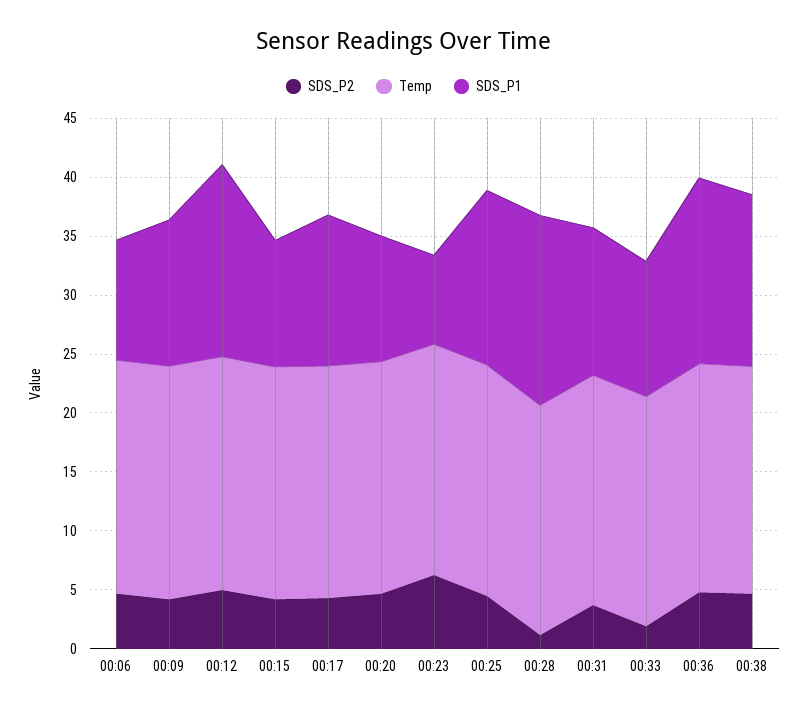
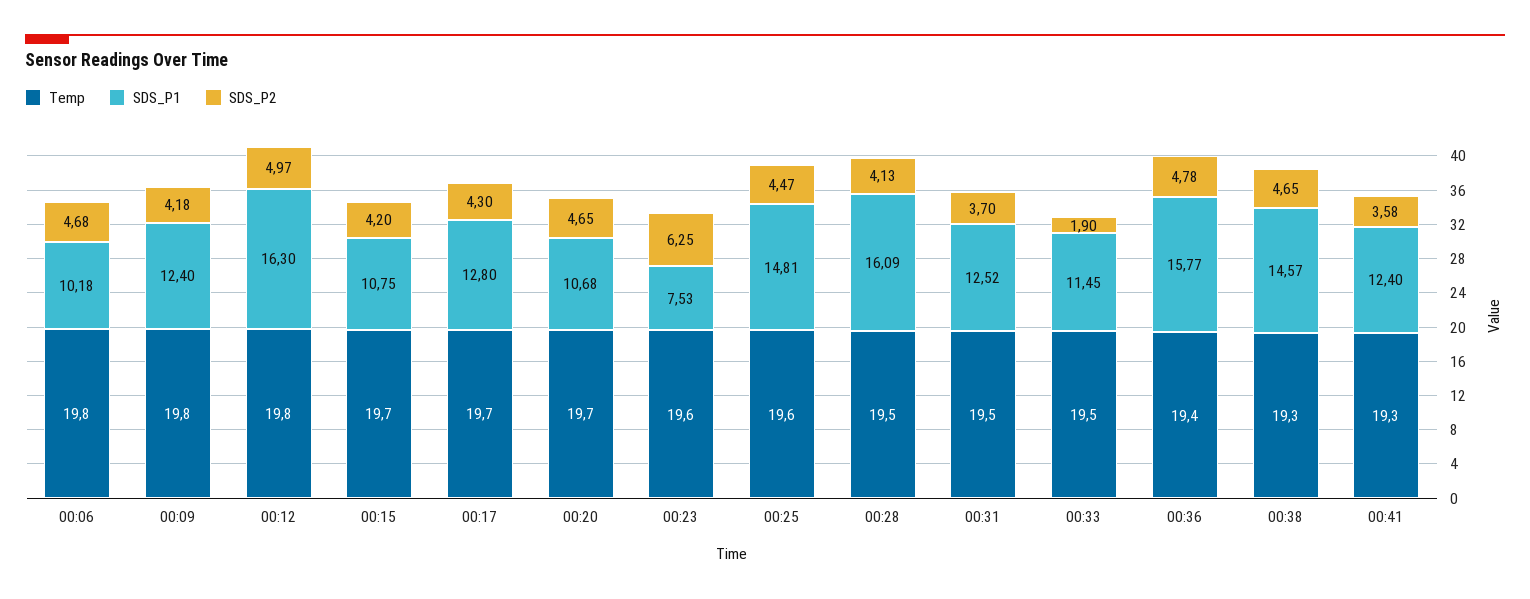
SDS_P2, 00:28: 1 -> 4.13
Temp, 00:41: none -> 19.3
SDS_P1, 00:41: none -> 12.4
SDS_P2, 00:41: none -> 3.58

